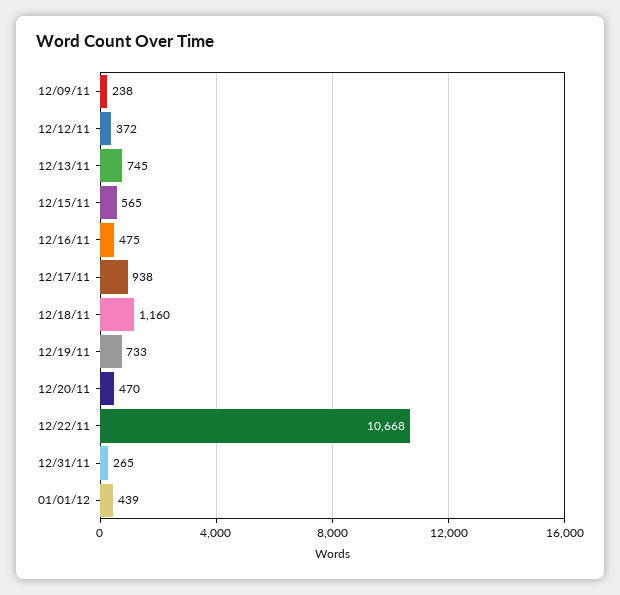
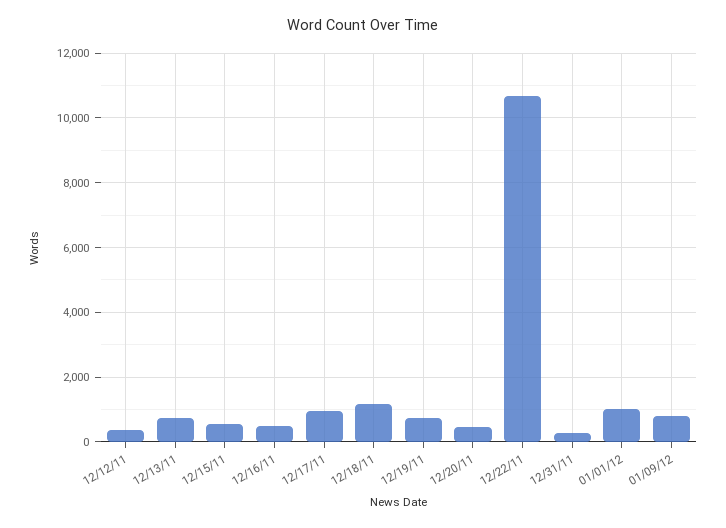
12/09/11: 238 -> none
01/01/12: 439 -> 1000
01/09/12: none -> 800

